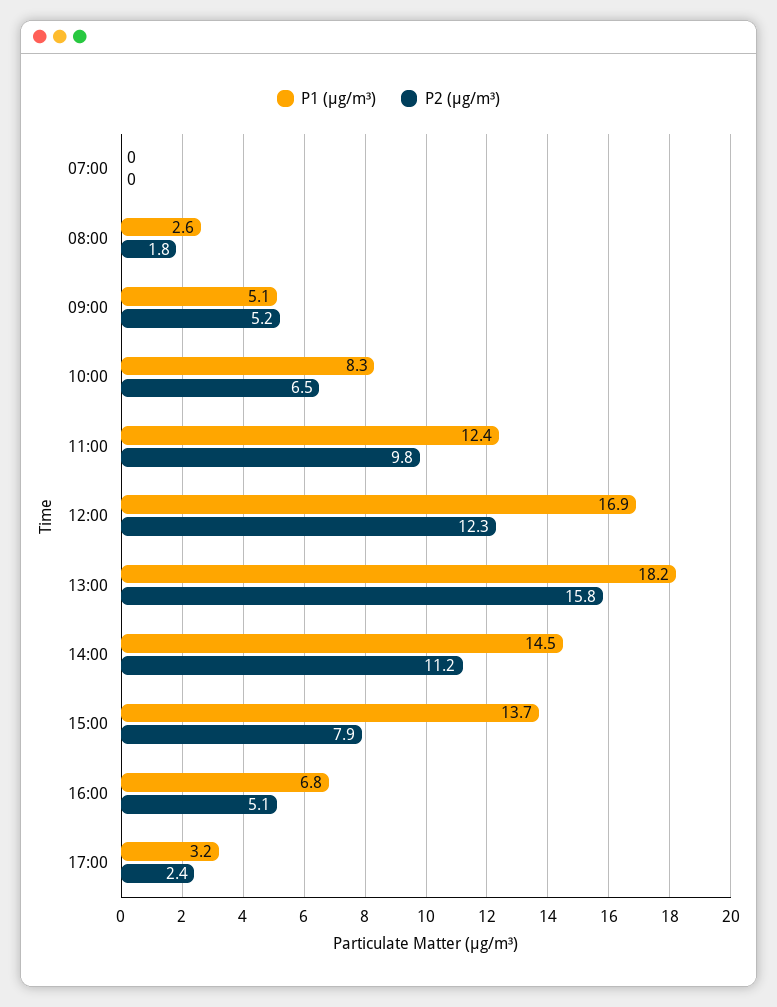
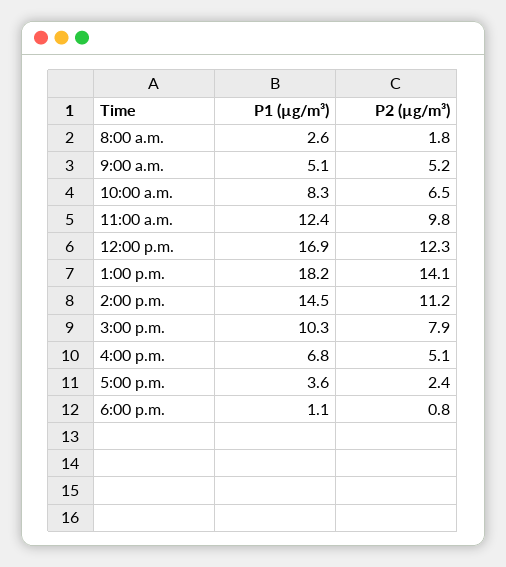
P1 (µg/m³), 07:00: 0 -> none
P2 (µg/m³), 07:00: 0 -> none
P2 (µg/m³), 13:00: 15.8 -> 14.1
P1 (µg/m³), 15:00: 13.7 -> 10.3
P1 (µg/m³), 17:00: 3.2 -> 3.6
P1 (µg/m³), 6:00 p.m.: none -> 1.1
P2 (µg/m³), 6:00 p.m.: none -> 0.8

